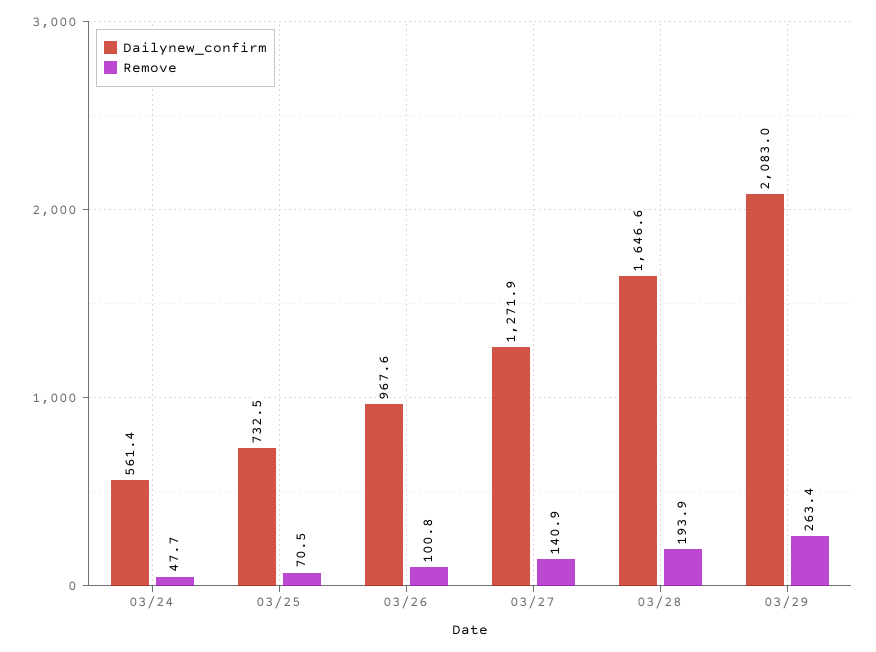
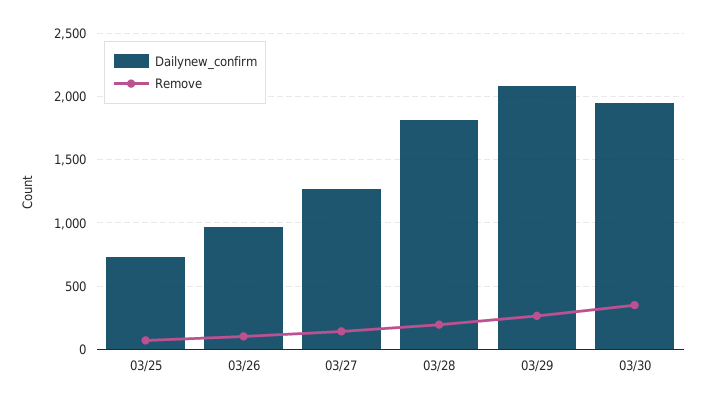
Dailynew_confirm, 03/24: 561.4 -> none
Remove, 03/24: 47.7 -> none
Dailynew_confirm, 03/28: 1646.6 -> 1800
Dailynew_confirm, 03/30: none -> 1950
Remove, 03/30: none -> 350

